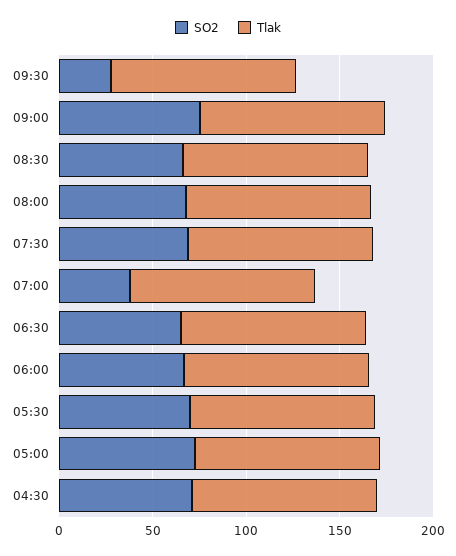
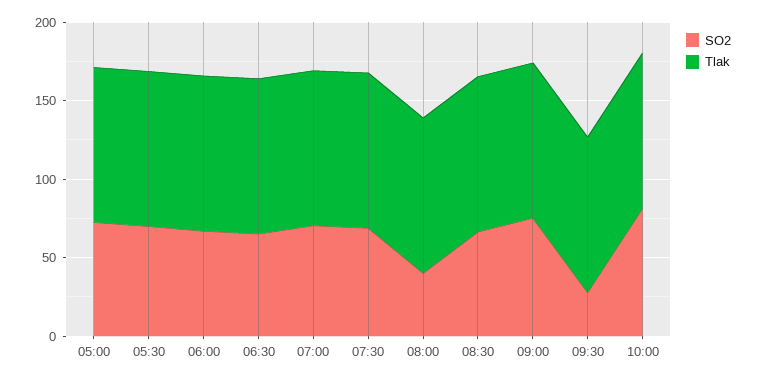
SO2, 08:00: 70 -> 40
SO2, 07:00: 40 -> 70
SO2, 04:30: 70 -> none
Tlak, 04:30: 100 -> none
SO2, 10:00: none -> 80
Tlak, 10:00: none -> 100

